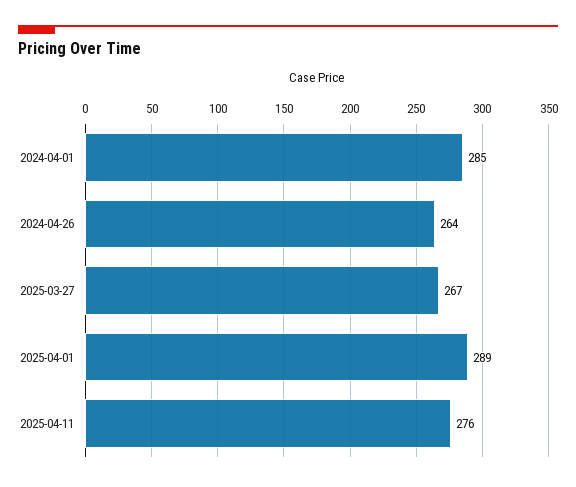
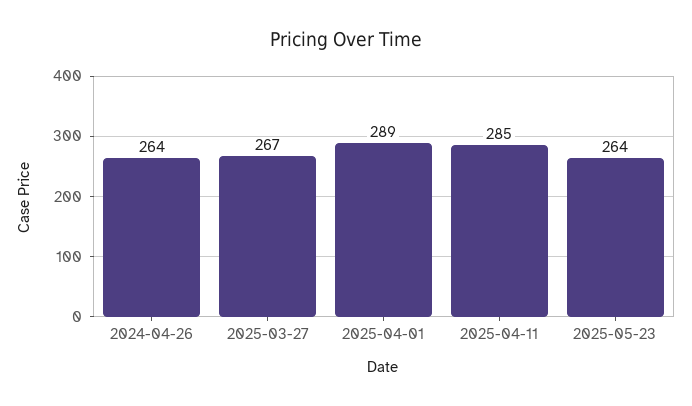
2024-04-01: 285 -> none
2025-04-11: 276 -> 285
2025-05-23: none -> 264

